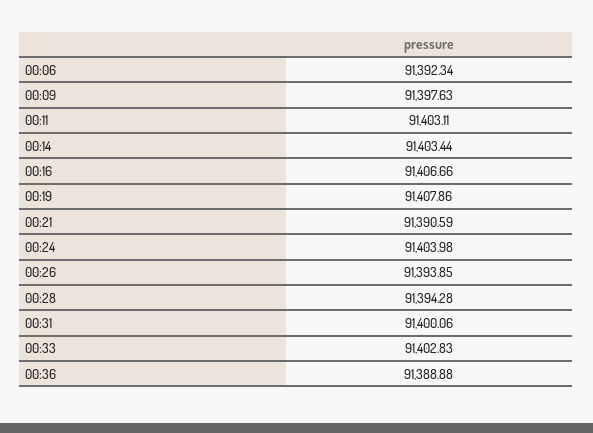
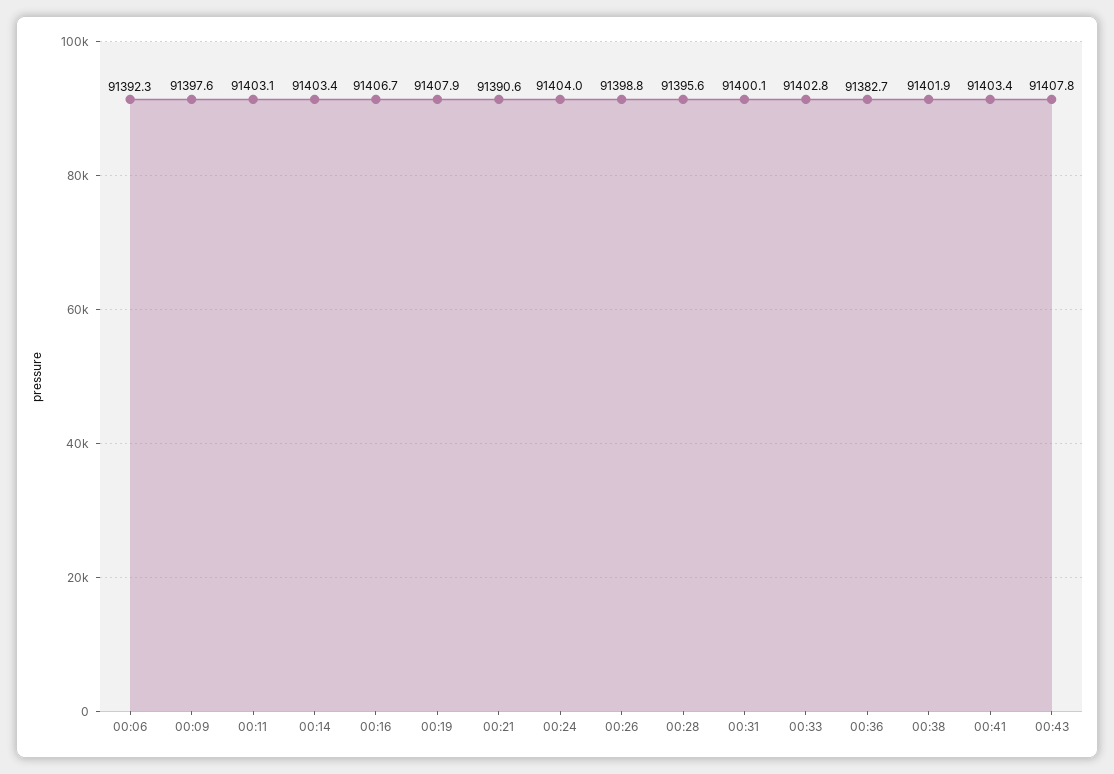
00:26: 91393.85 -> 91398.8
00:28: 91394.28 -> 91395.6
00:36: 91388.88 -> 91382.7
00:38: none -> 91401.9
00:41: none -> 91403.4
00:43: none -> 91407.8

